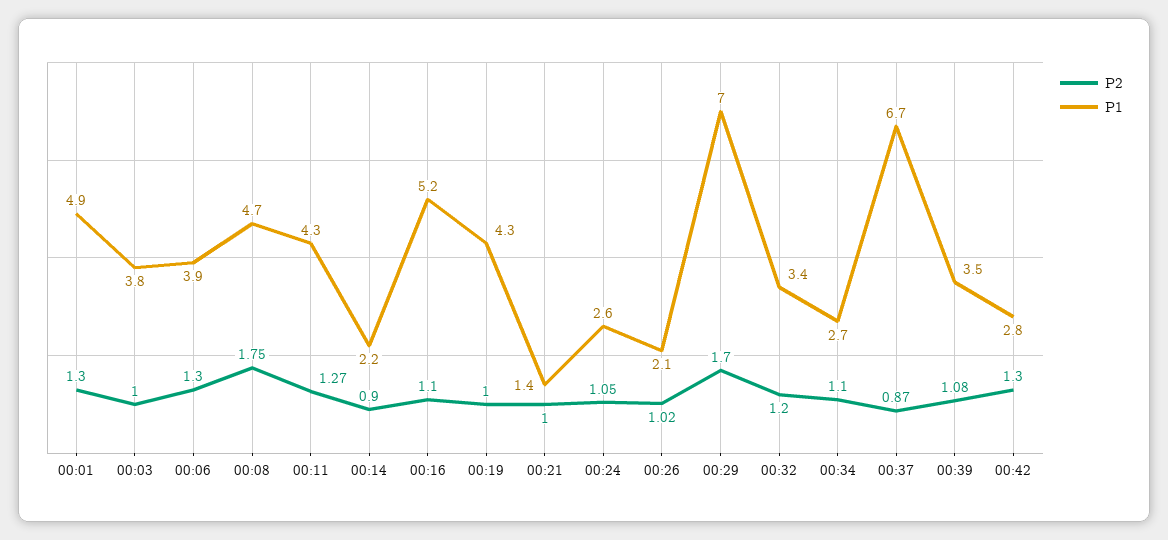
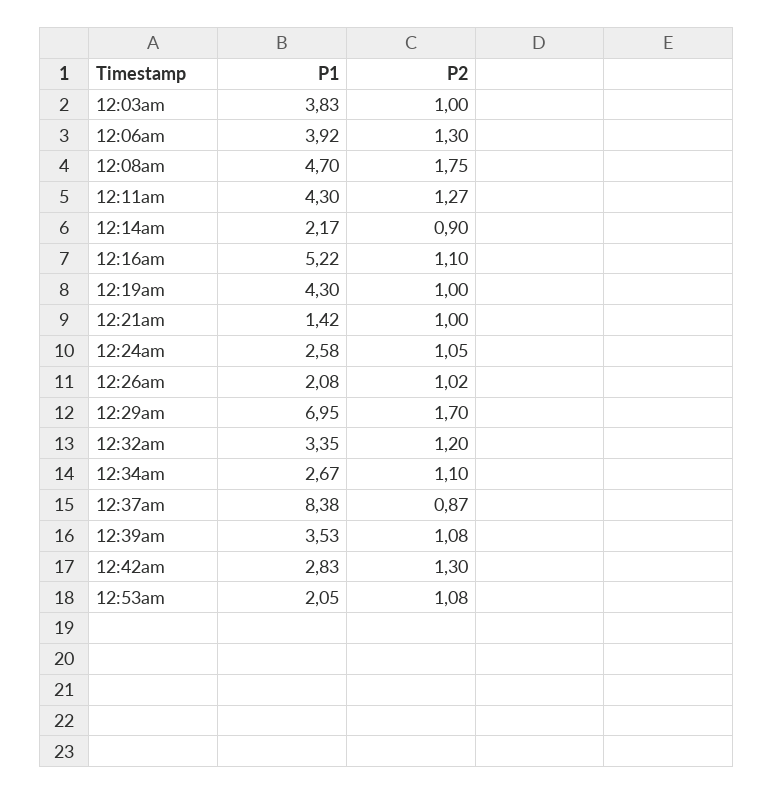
P2, 00:01: 1.3 -> none
P1, 00:01: 4.9 -> none
P1, 00:37: 6.7 -> 8.38
P1, 12:53am: none -> 2.05
P2, 12:53am: none -> 1.08

